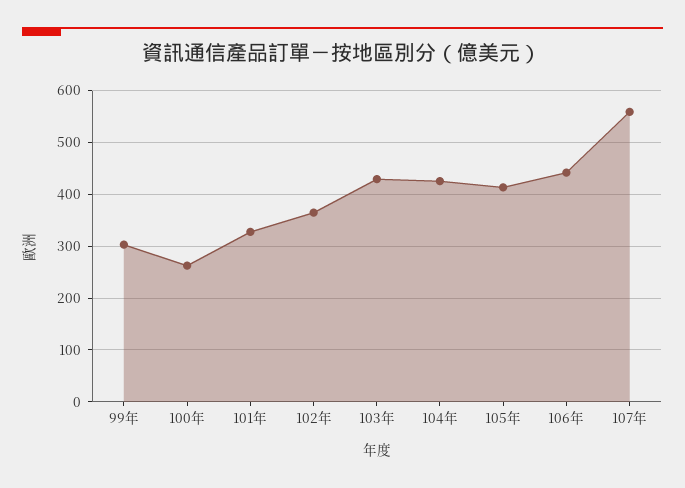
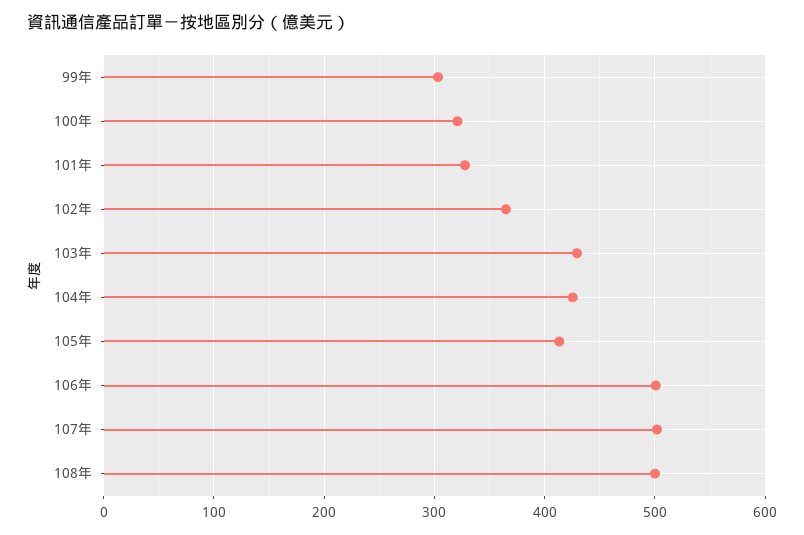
100年: 260 -> 320
106年: 440 -> 500
107年: 560 -> 500
108年: none -> 500

